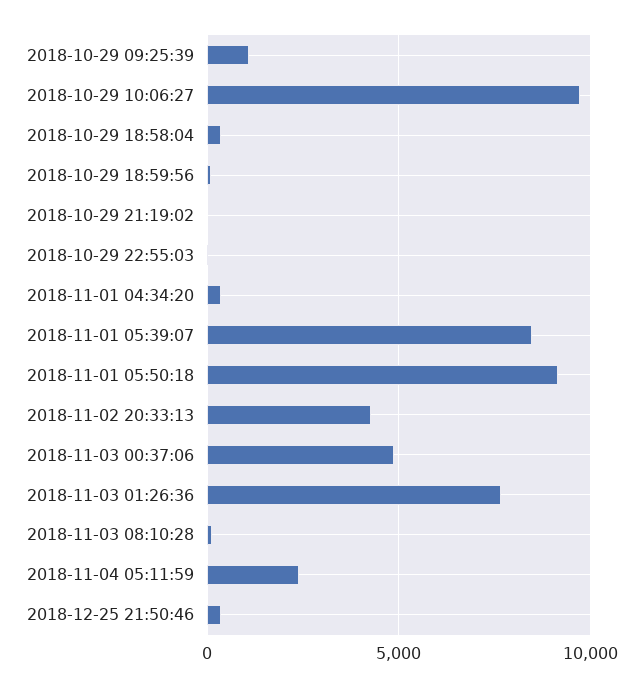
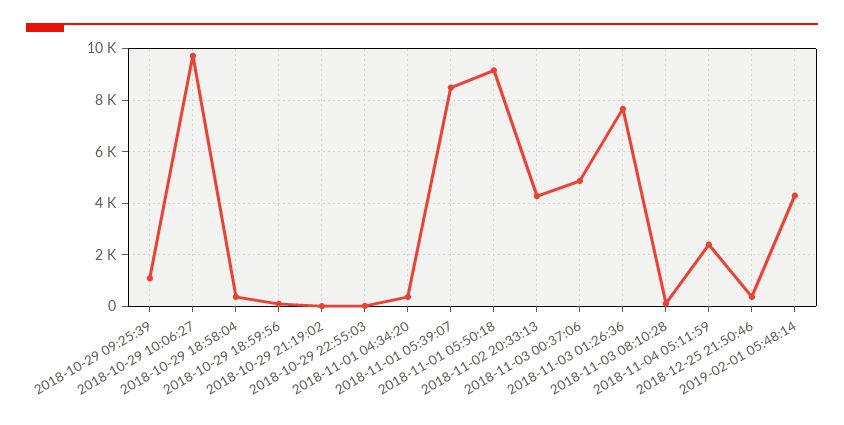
2019-02-01 05:48:14: none -> 4250

